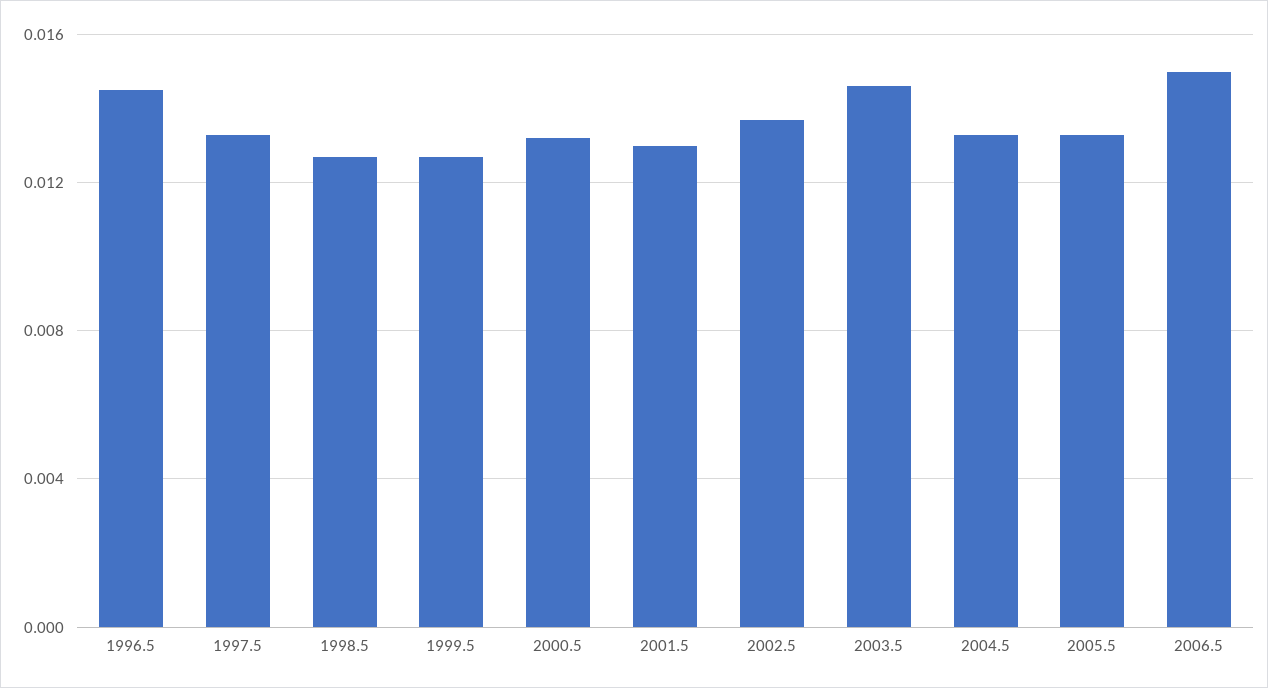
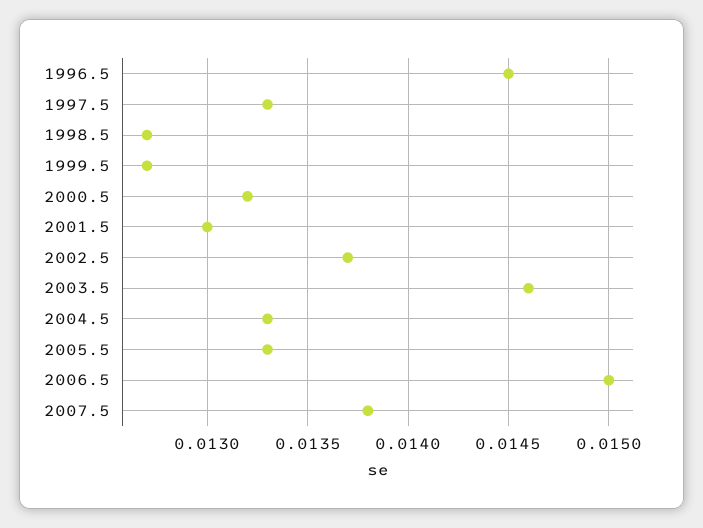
2007.5: none -> 0.0138

